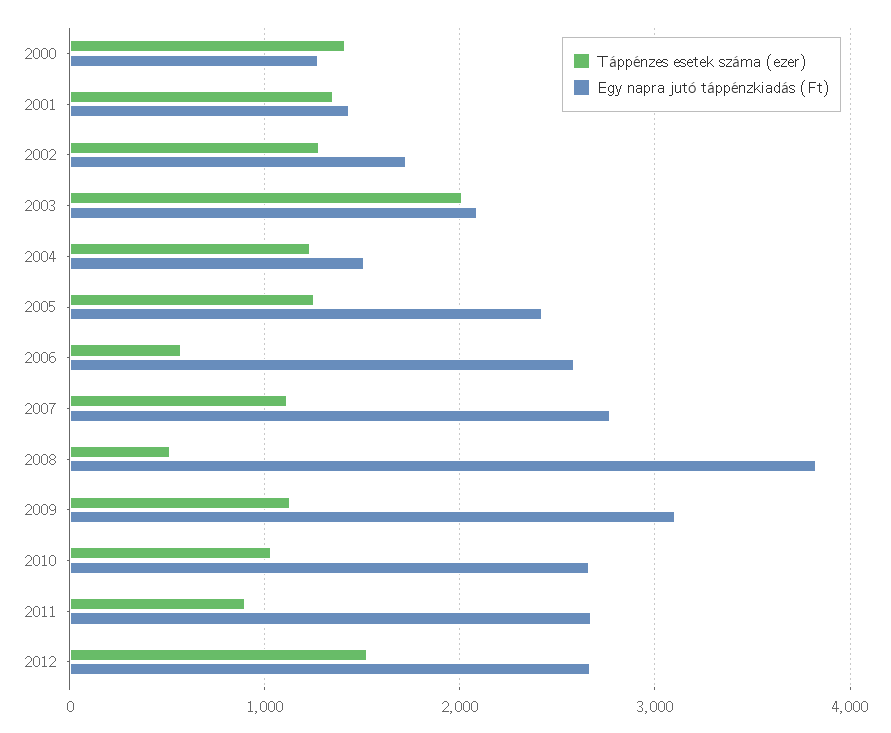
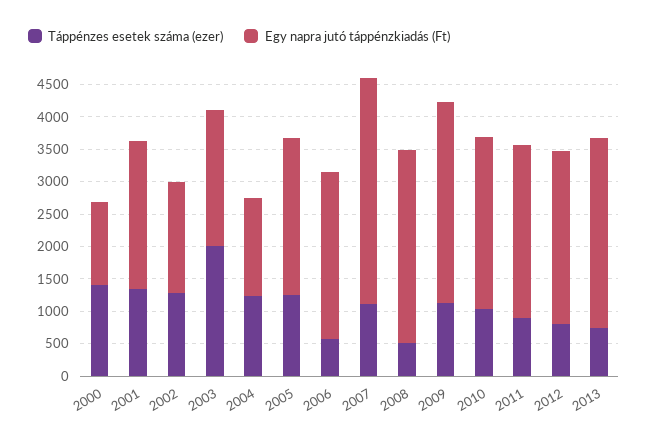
Egy napra jutó táppénzkiadás (Ft), 2001: 1400 -> 2250
Egy napra jutó táppénzkiadás (Ft), 2007: 2800 -> 3500
Egy napra jutó táppénzkiadás (Ft), 2008: 3800 -> 3000
Táppénzes esetek száma (ezer), 2012: 1500 -> 750
Táppénzes esetek száma (ezer), 2013: none -> 750
Egy napra jutó táppénzkiadás (Ft), 2013: none -> 3000

